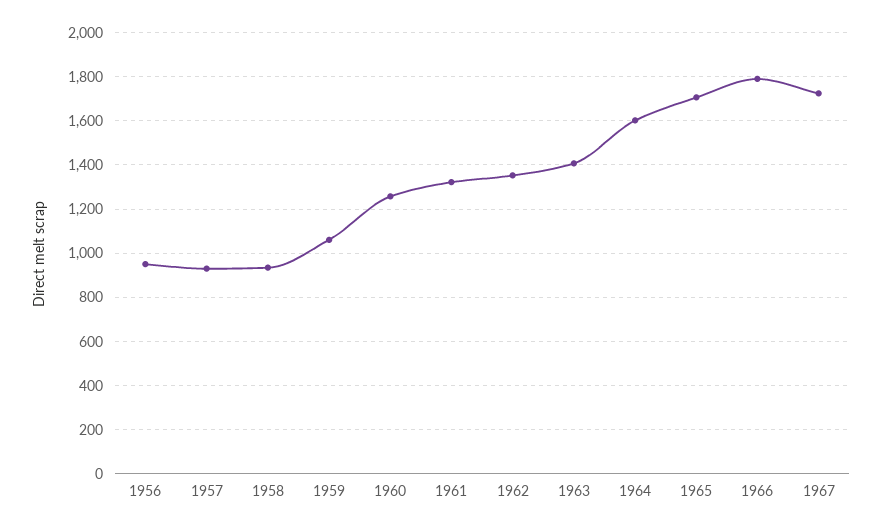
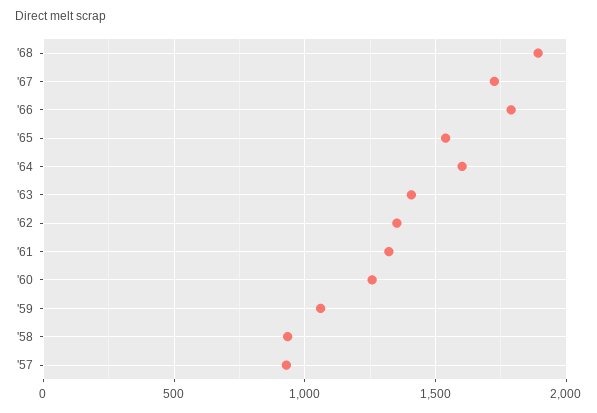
1956: 950 -> none
1965: 1700 -> 1550
'68: none -> 1900

